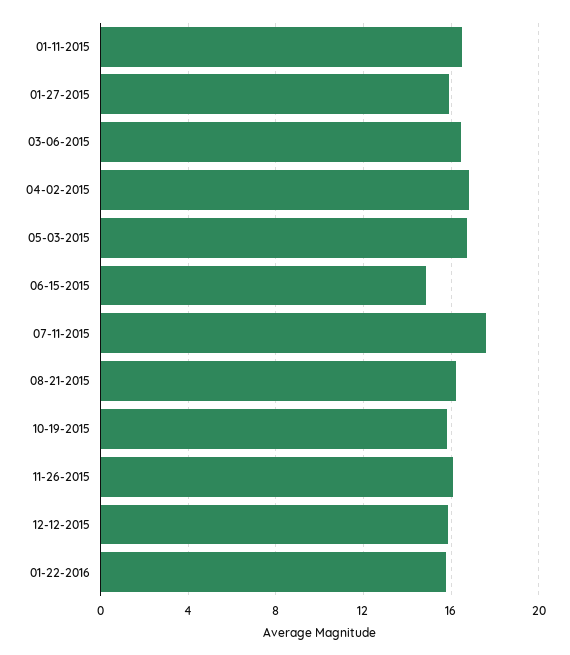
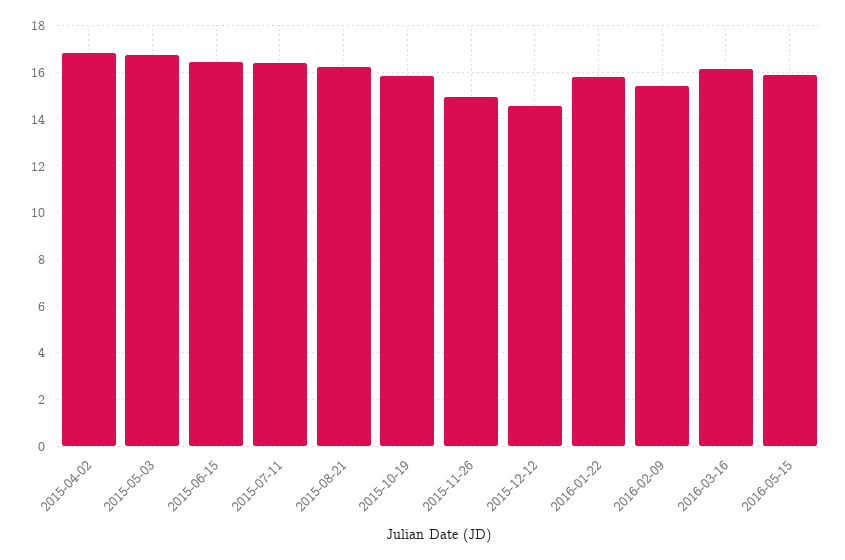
01-11-2015: 16.5 -> none
01-27-2015: 16 -> none
03-06-2015: 16.5 -> none
06-15-2015: 15 -> 16.5
07-11-2015: 17.5 -> 16.5
11-26-2015: 16 -> 15
12-12-2015: 16 -> 14.5
2016-02-09: none -> 15.5
2016-03-16: none -> 16
2016-05-15: none -> 16

